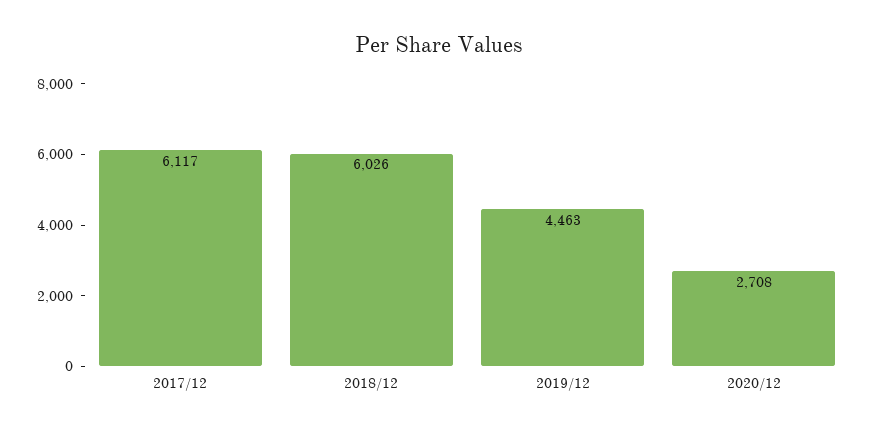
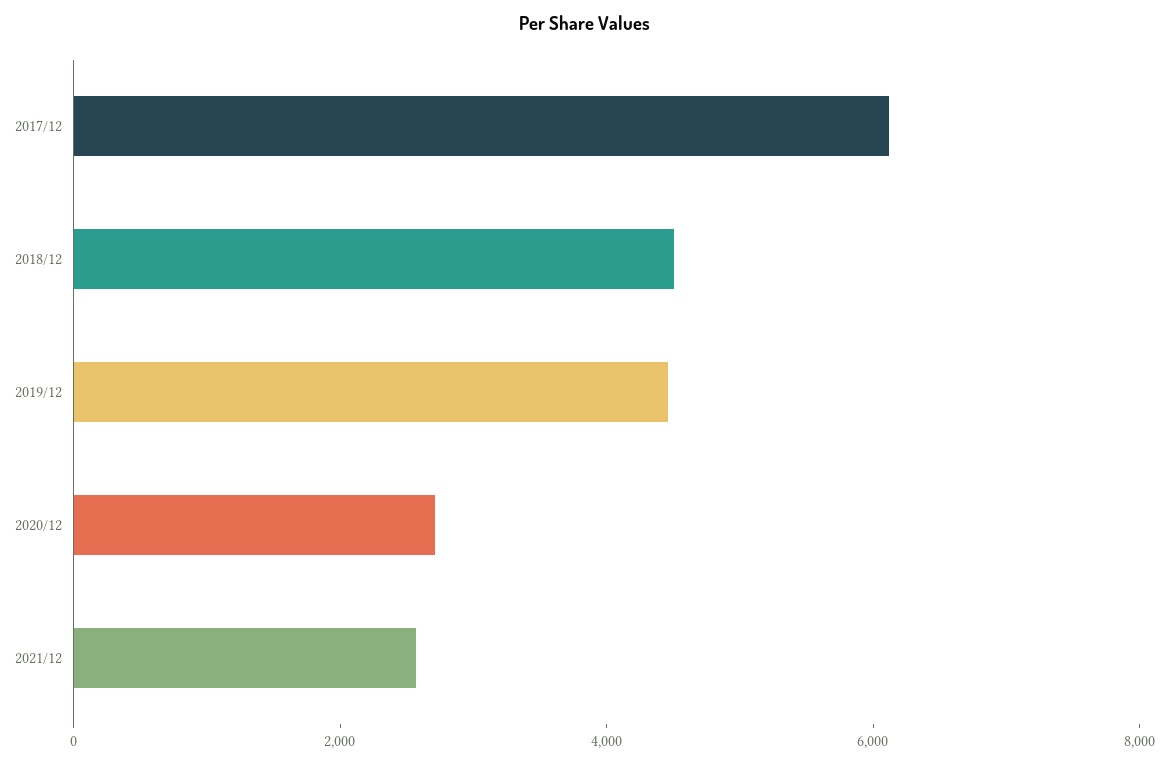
2018/12: 6026 -> 4500
2021/12: none -> 2500

